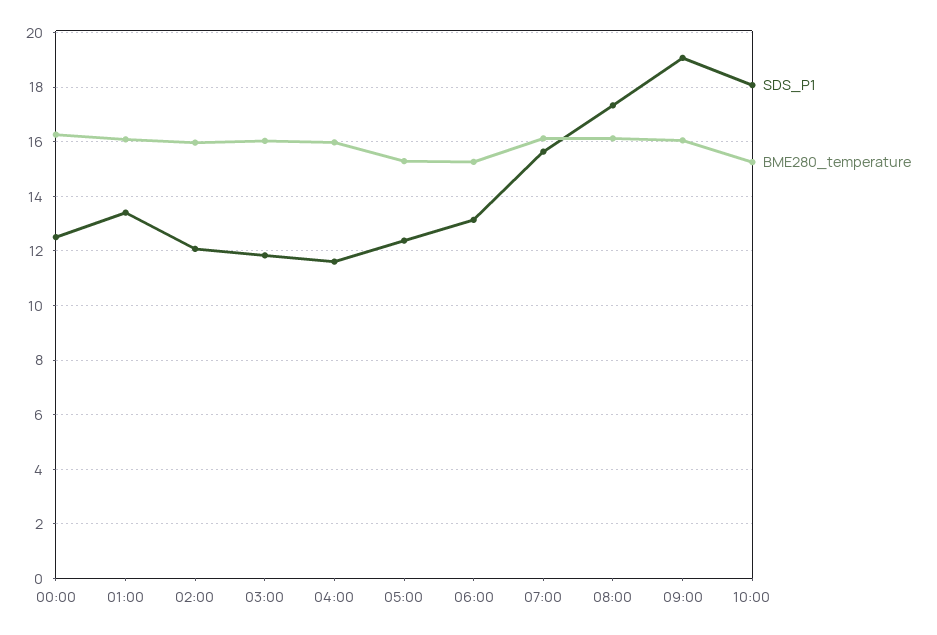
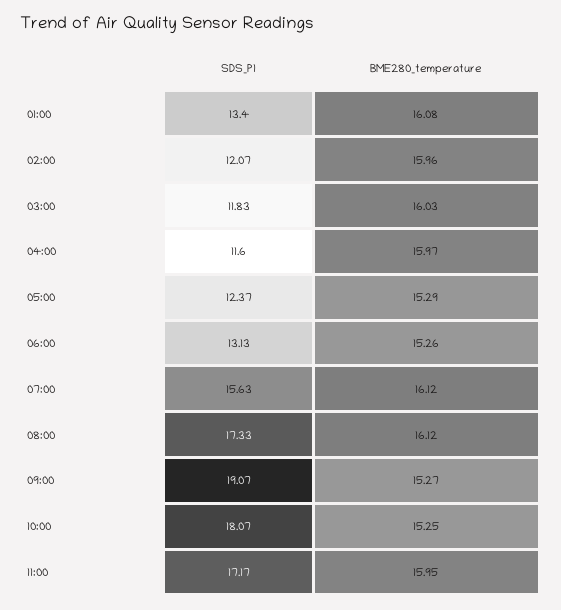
SDS_P1, 00:00: 12.5 -> none
BME280_temperature, 00:00: 16.25 -> none
BME280_temperature, 09:00: 16 -> 15.27
SDS_P1, 11:00: none -> 17.17
BME280_temperature, 11:00: none -> 15.95

